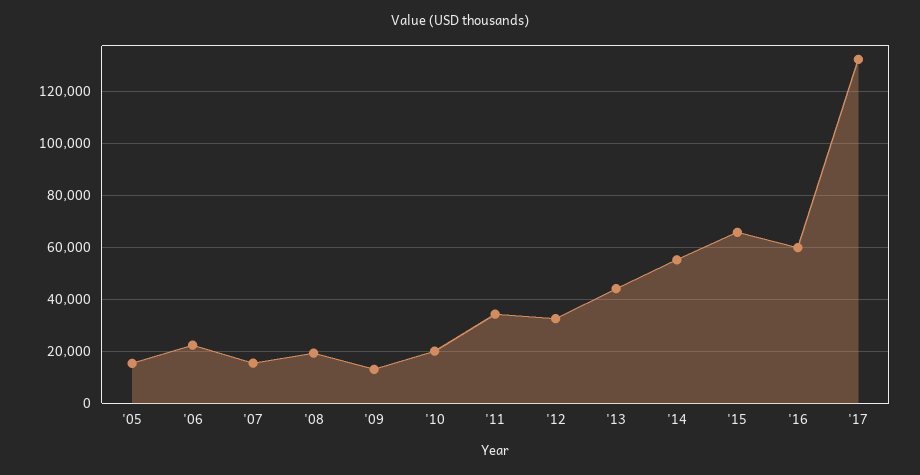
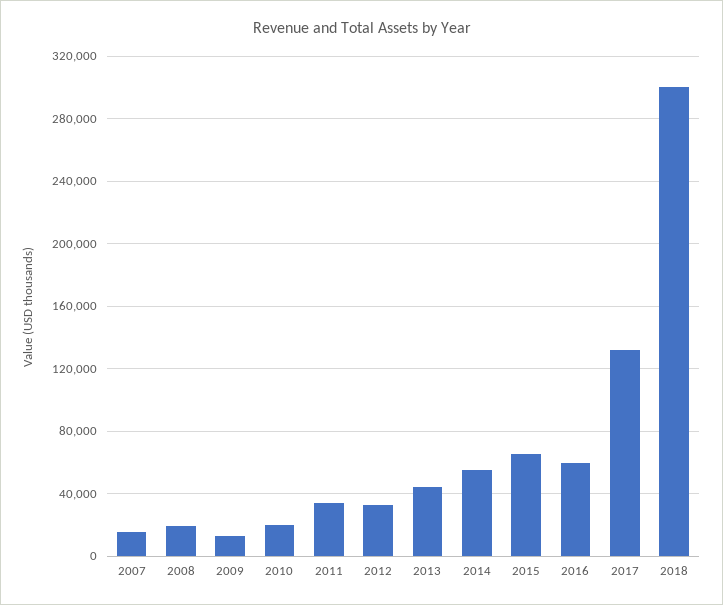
'05: 15000 -> none
'06: 22500 -> none
2018: none -> 300000

